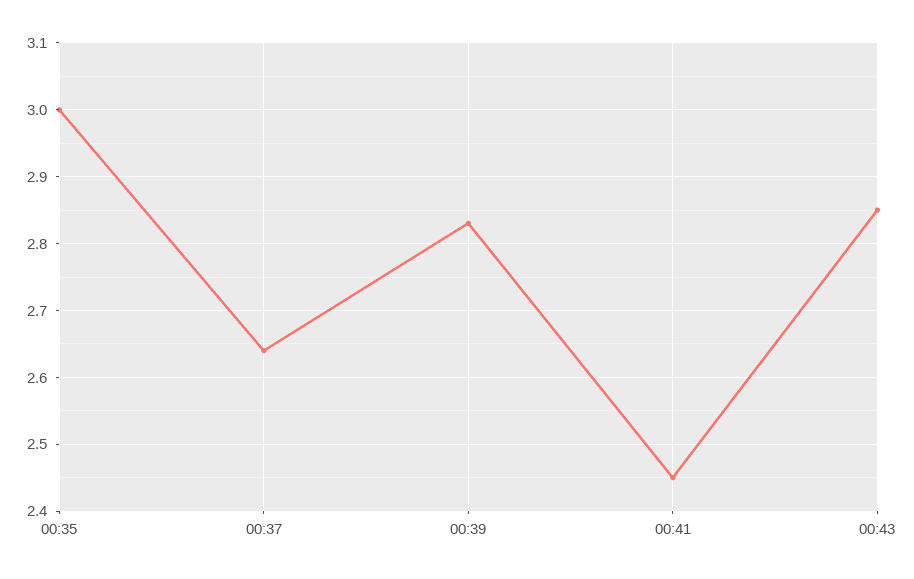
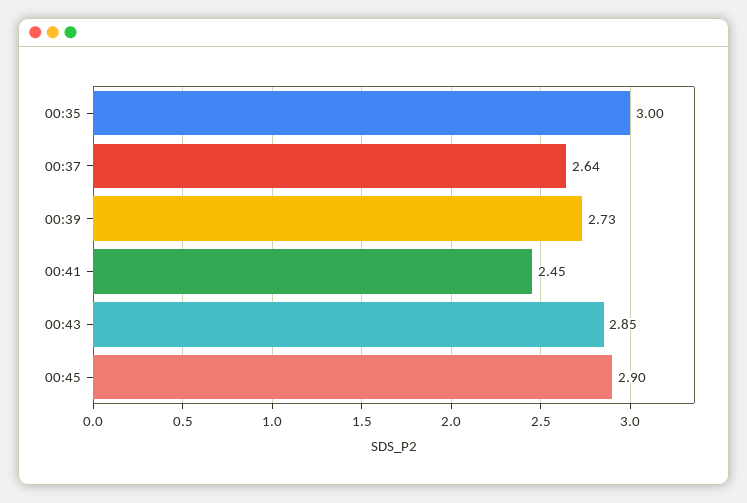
00:39: 2.83 -> 2.73
00:45: none -> 2.9

